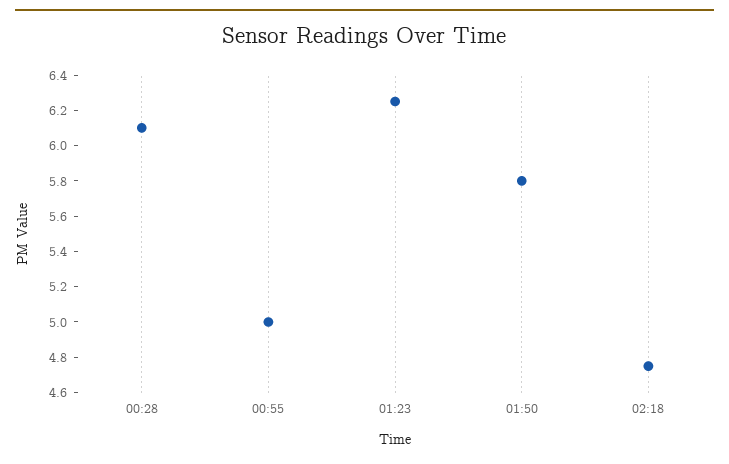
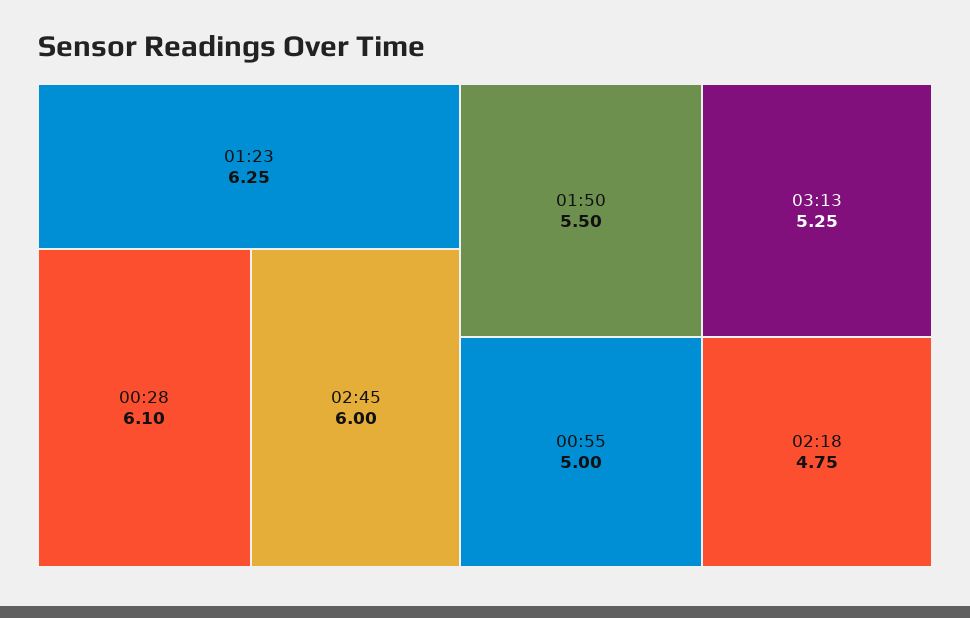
01:50: 5.8 -> 5.5
02:45: none -> 6
03:13: none -> 5.25

